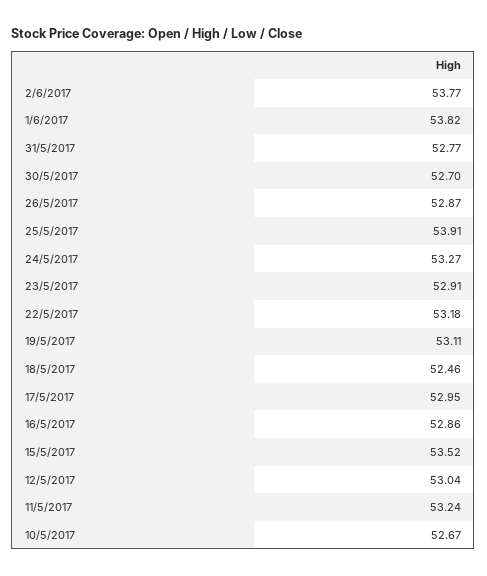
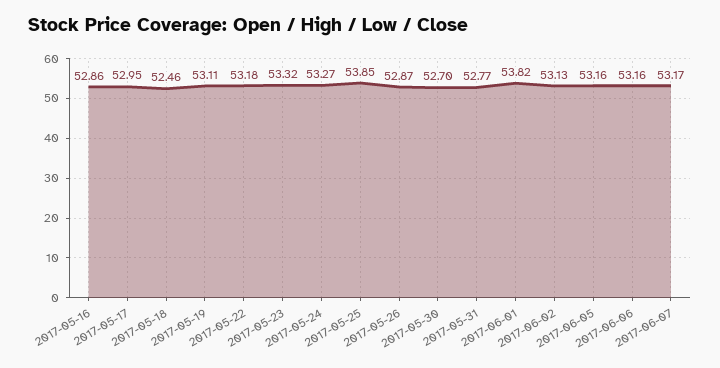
2/6/2017: 53.77 -> 53.13
25/5/2017: 53.91 -> 53.85
23/5/2017: 52.91 -> 53.32
15/5/2017: 53.52 -> none
12/5/2017: 53.04 -> none
11/5/2017: 53.24 -> none
10/5/2017: 52.67 -> none
2017-06-05: none -> 53.16
2017-06-06: none -> 53.16
2017-06-07: none -> 53.17

